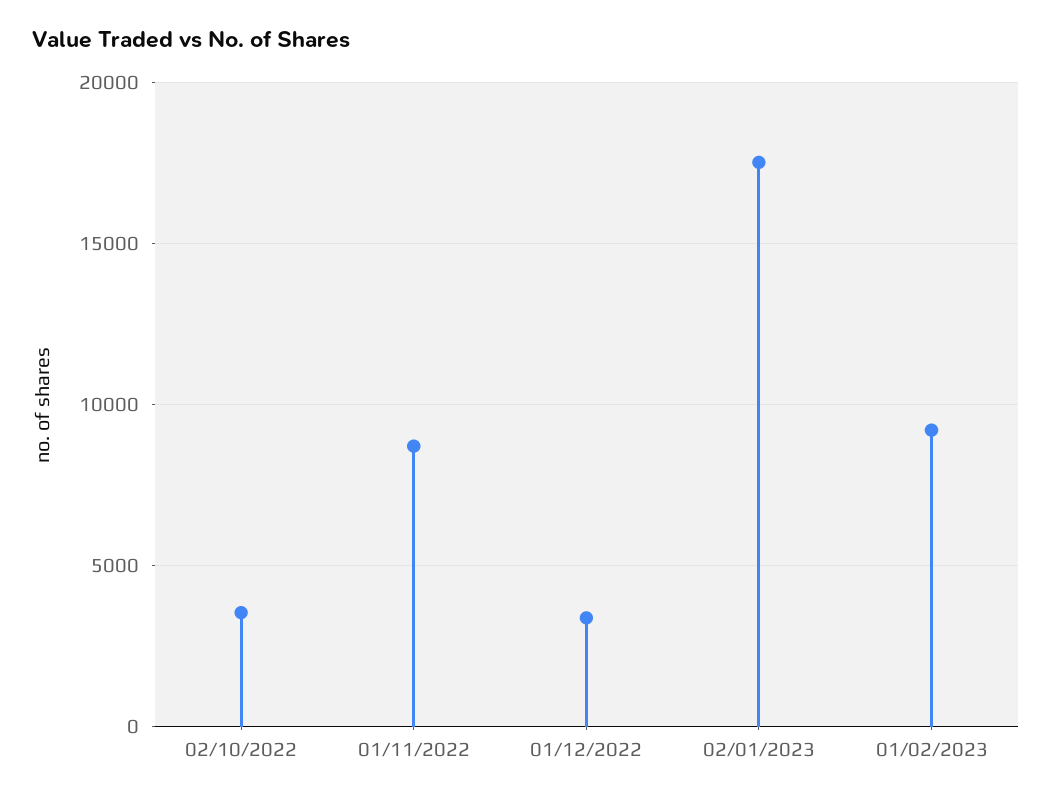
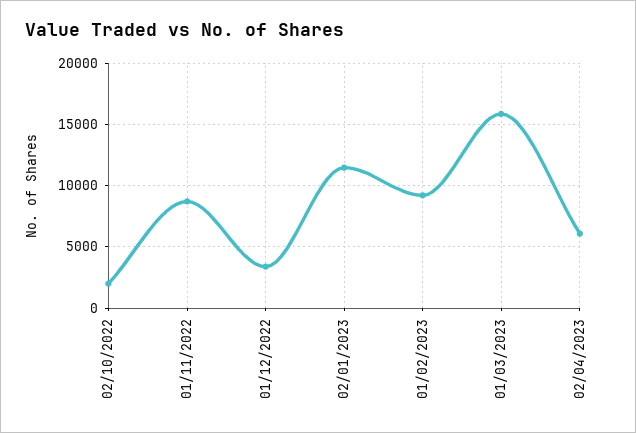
02/10/2022: 3500 -> 2000
02/01/2023: 17500 -> 11500
01/03/2023: none -> 16000
02/04/2023: none -> 6000

